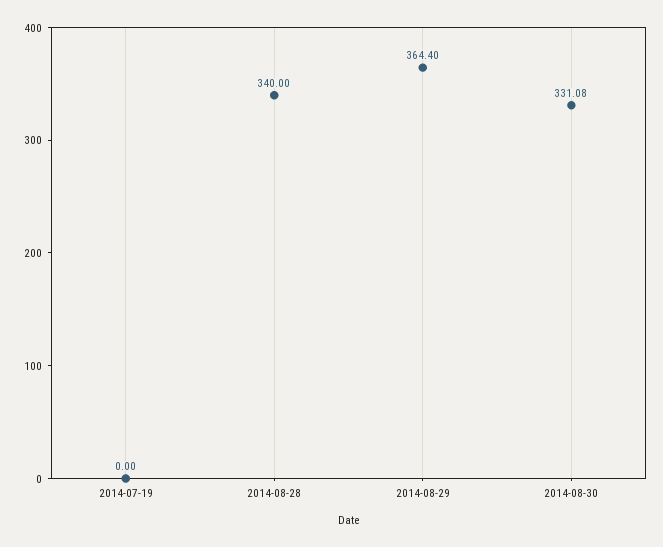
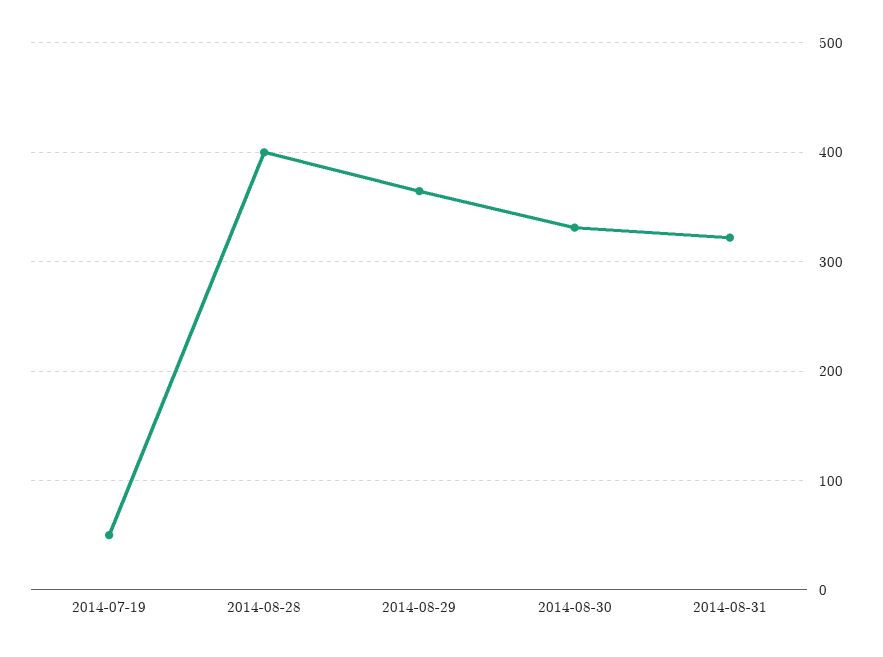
2014-07-19: 0 -> 50
2014-08-28: 340 -> 400
2014-08-31: none -> 320

